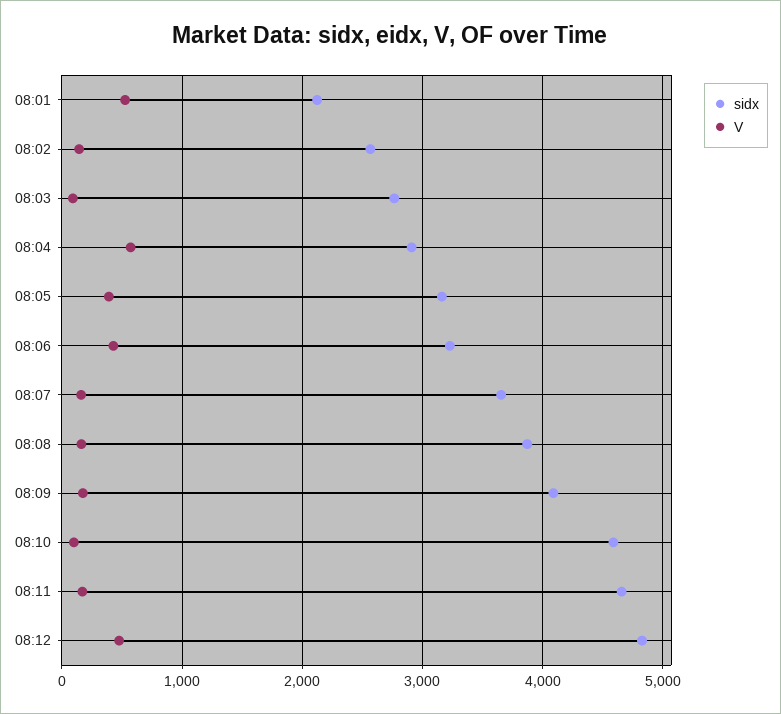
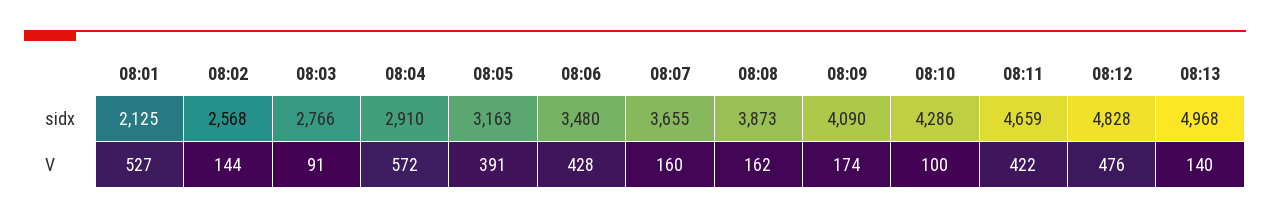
sidx, 08:06: 3200 -> 3480
sidx, 08:10: 4600 -> 4286
V, 08:11: 200 -> 422
sidx, 08:13: none -> 4968
V, 08:13: none -> 140

